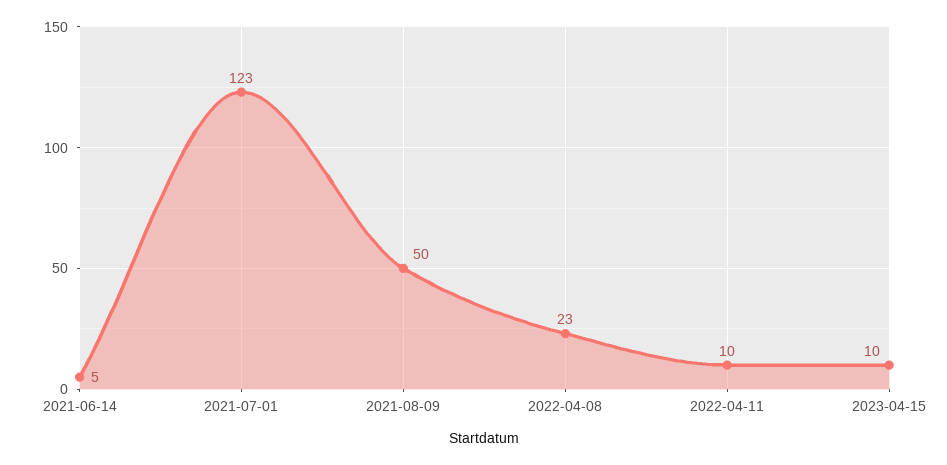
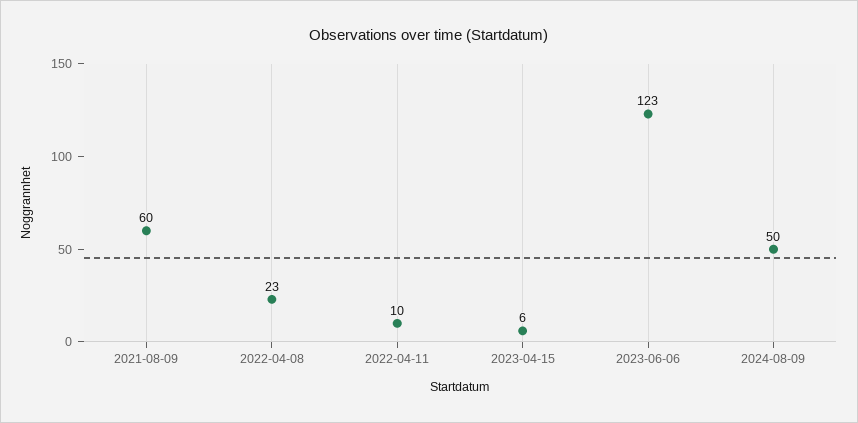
2021-06-14: 5 -> none
2021-07-01: 123 -> none
2021-08-09: 50 -> 60
2023-04-15: 10 -> 6
2023-06-06: none -> 123
2024-08-09: none -> 50

